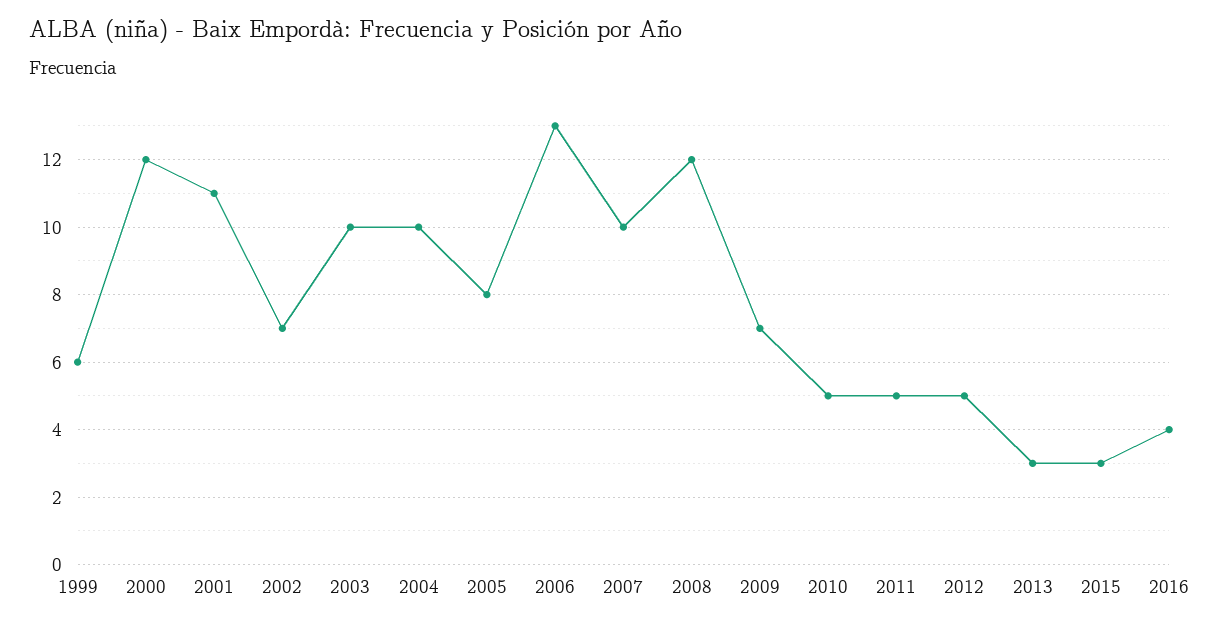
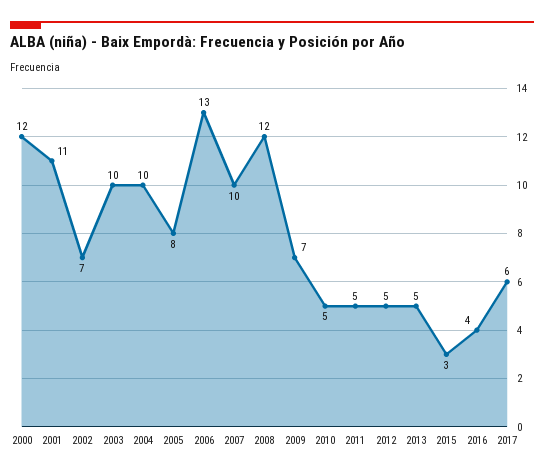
1999: 6 -> none
2013: 3 -> 5
2017: none -> 6

